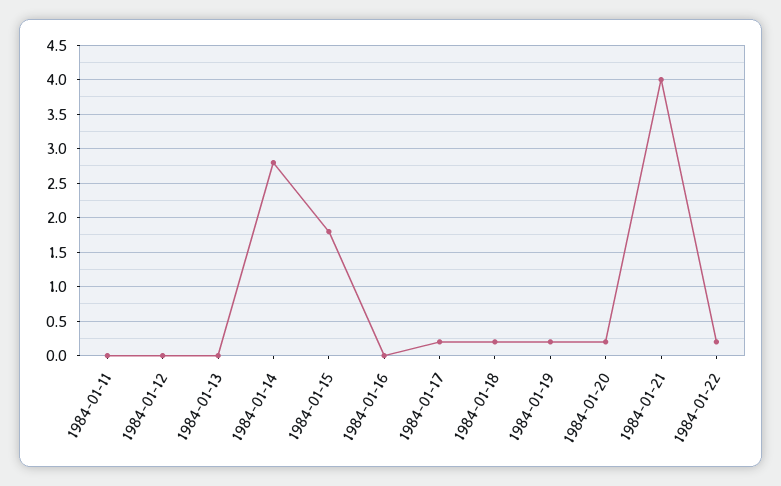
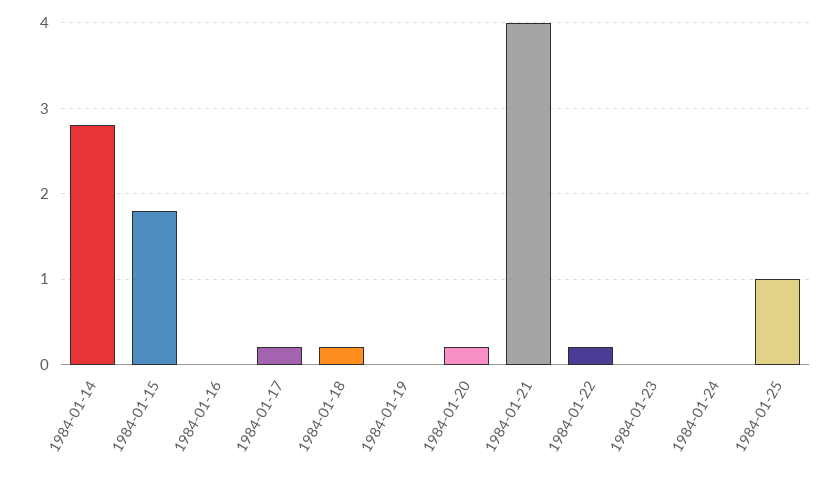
1984-01-11: 0 -> none
1984-01-12: 0 -> none
1984-01-13: 0 -> none
1984-01-19: 0.2 -> 0
1984-01-23: none -> 0
1984-01-24: none -> 0
1984-01-25: none -> 1

